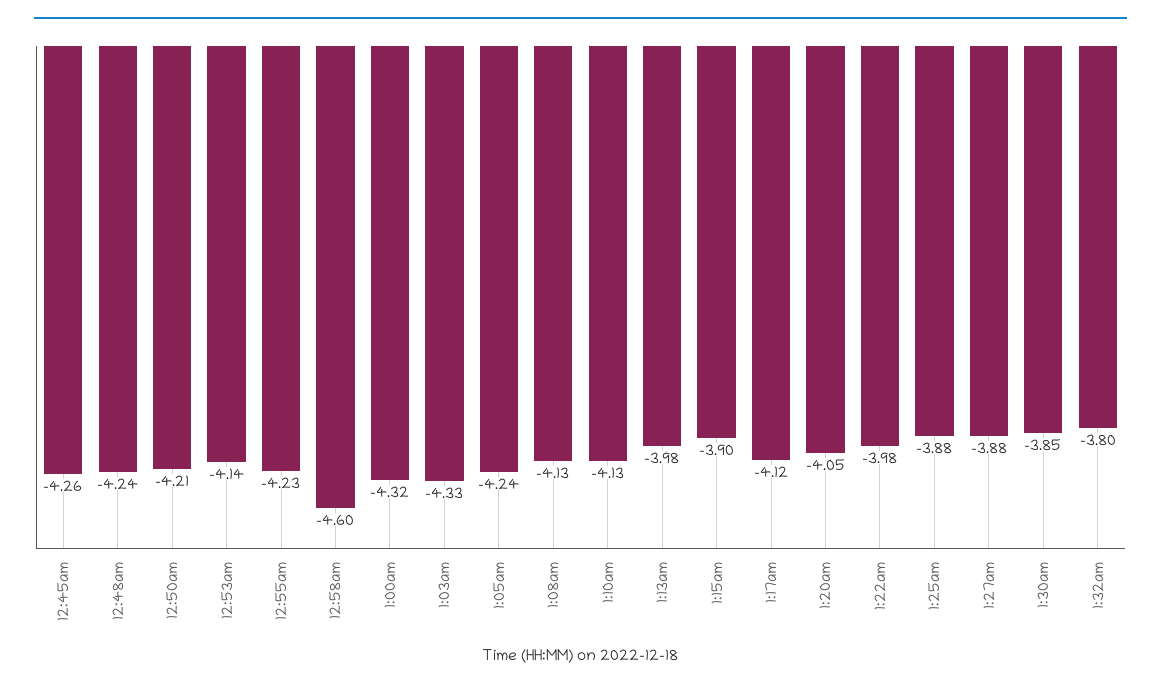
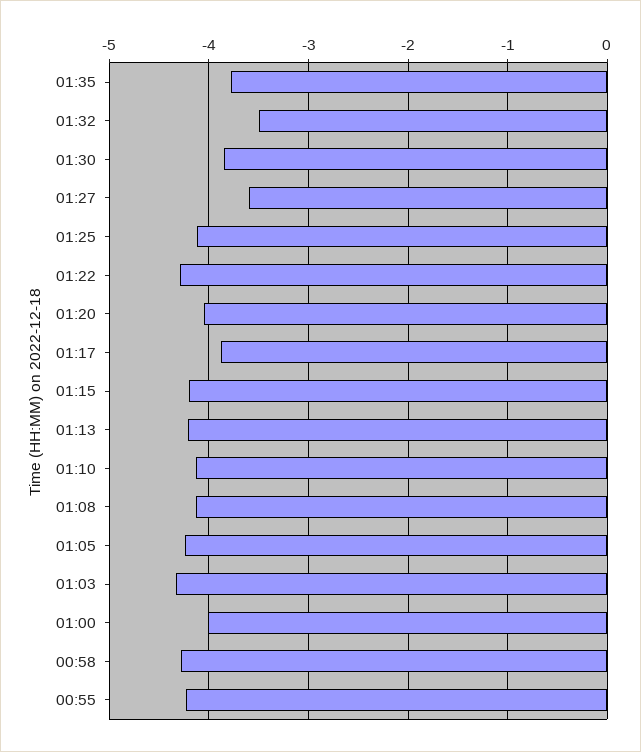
12:45am: -4.26 -> none
12:48am: -4.24 -> none
12:50am: -4.21 -> none
12:53am: -4.14 -> none
12:58am: -4.6 -> -4.3
1:00am: -4.32 -> -4
1:13am: -3.98 -> -4.2
1:15am: -3.9 -> -4.2
1:17am: -4.12 -> -3.9
1:22am: -3.98 -> -4.3
1:25am: -3.88 -> -4.1
1:27am: -3.88 -> -3.6
1:32am: -3.8 -> -3.5
01:35: none -> -3.8

